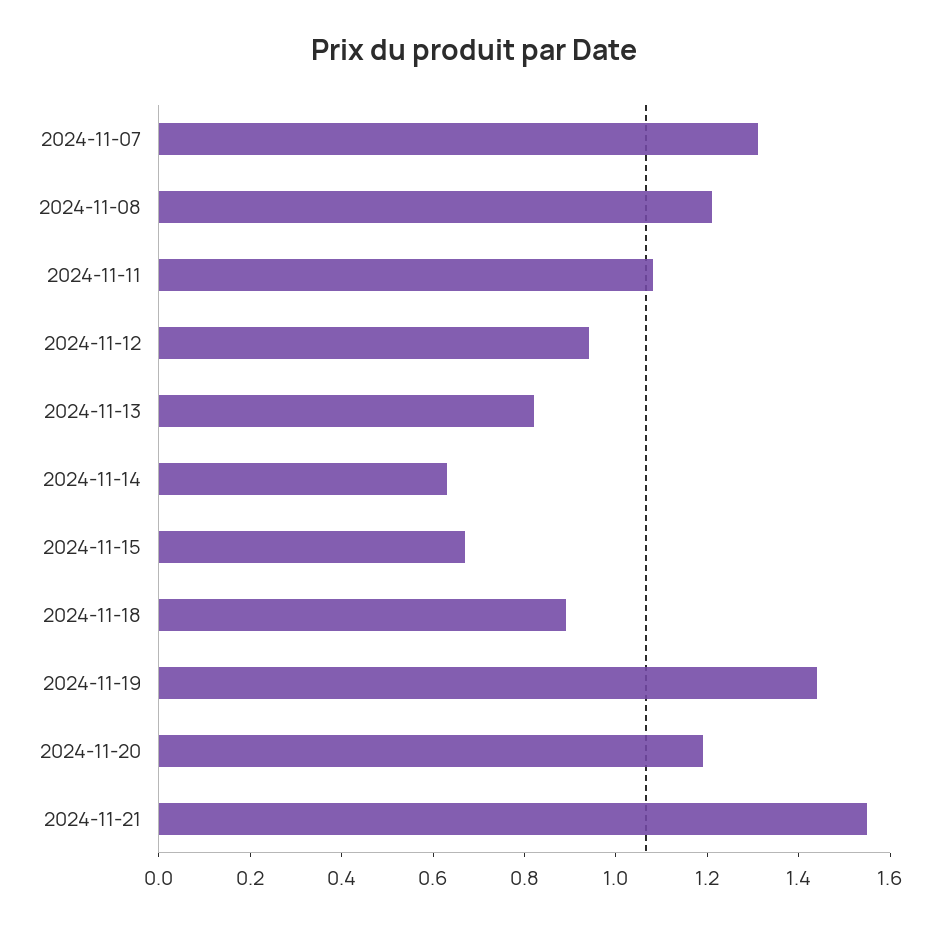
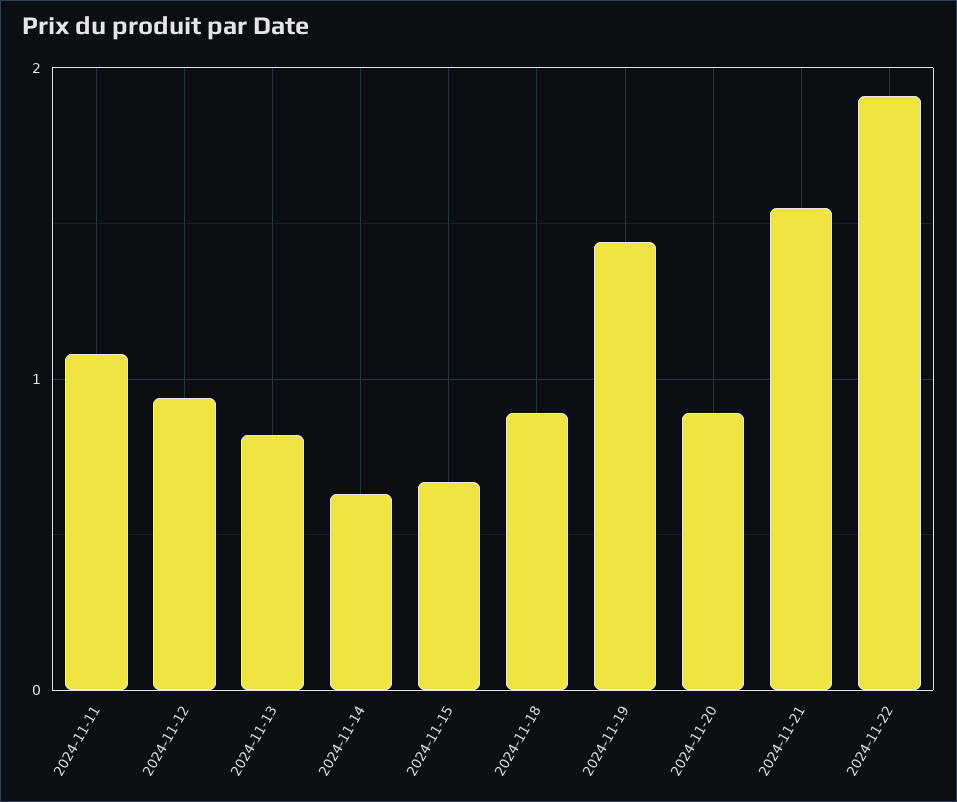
2024-11-07: 1.3 -> none
2024-11-08: 1.2 -> none
2024-11-20: 1.2 -> 0.9
2024-11-22: none -> 1.9

